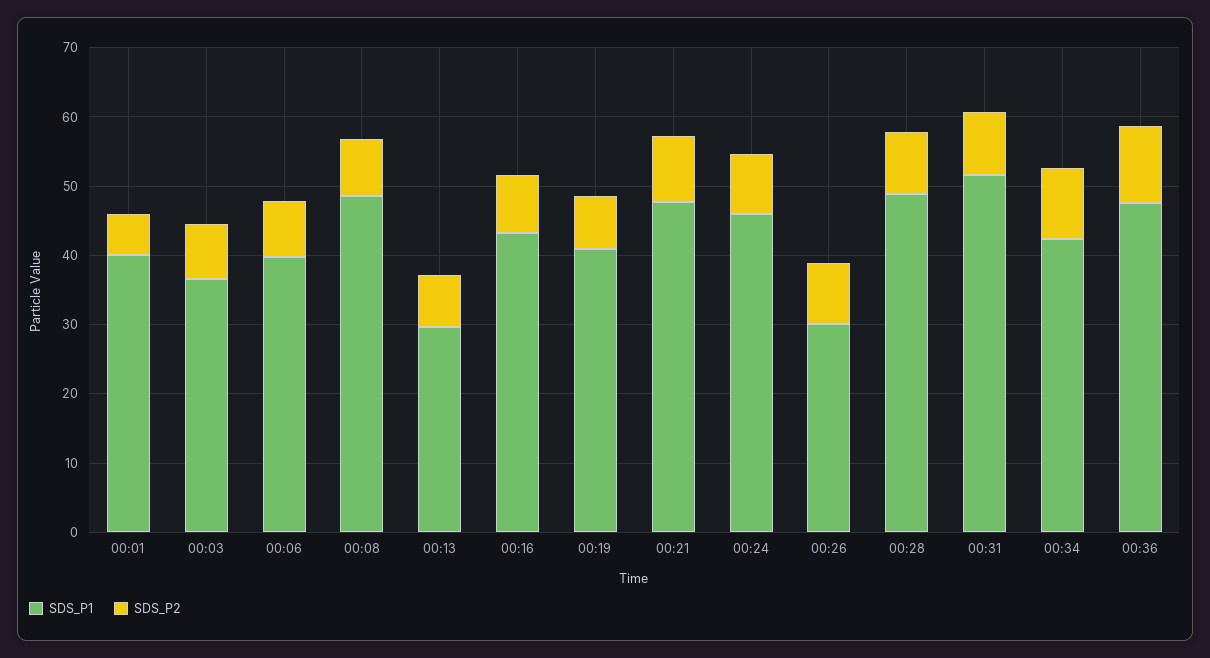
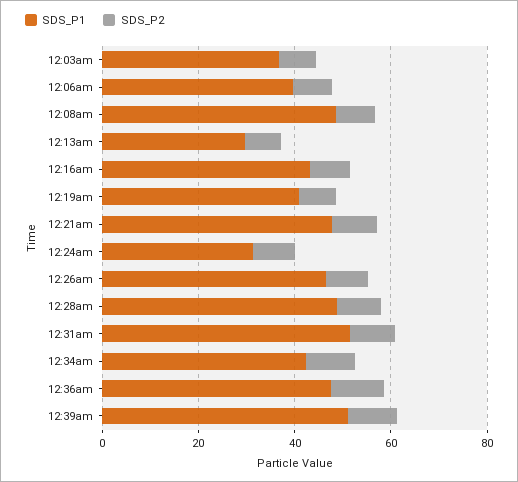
SDS_P1, 00:01: 40 -> none
SDS_P2, 00:01: 6 -> none
SDS_P1, 00:24: 46 -> 30
SDS_P1, 00:26: 30 -> 45
SDS_P1, 12:39am: none -> 50
SDS_P2, 12:39am: none -> 10

